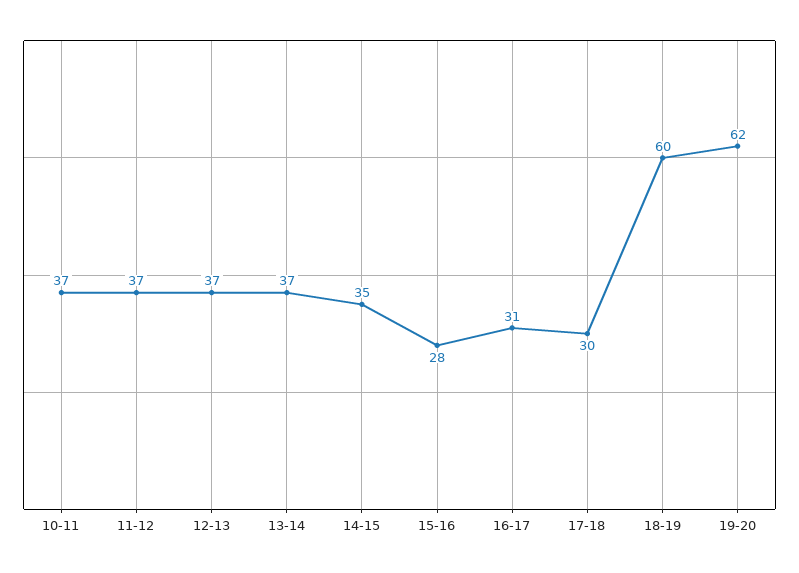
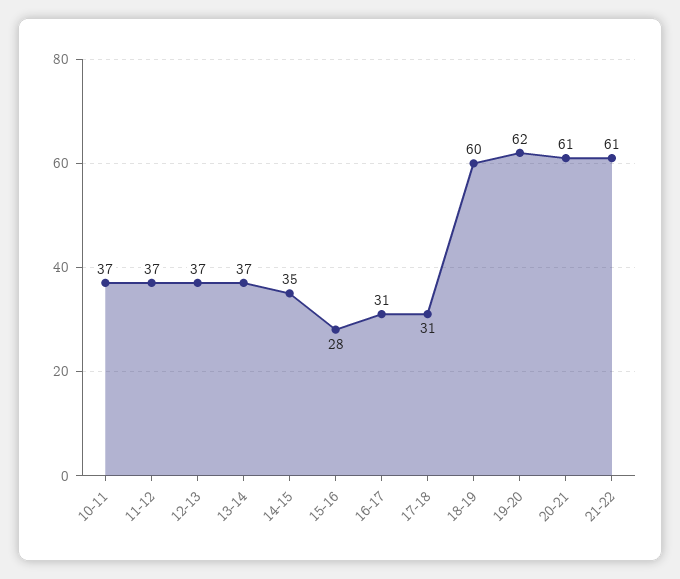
17-18: 30 -> 31
20-21: none -> 61
21-22: none -> 61

